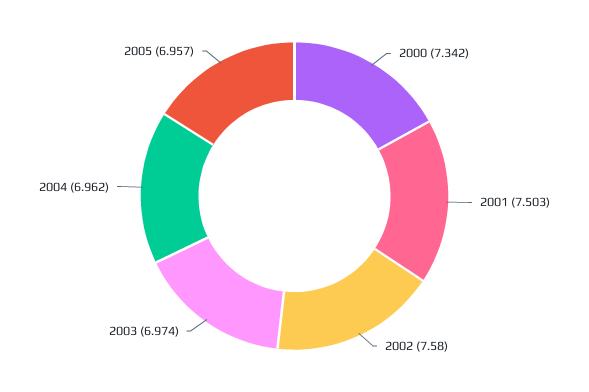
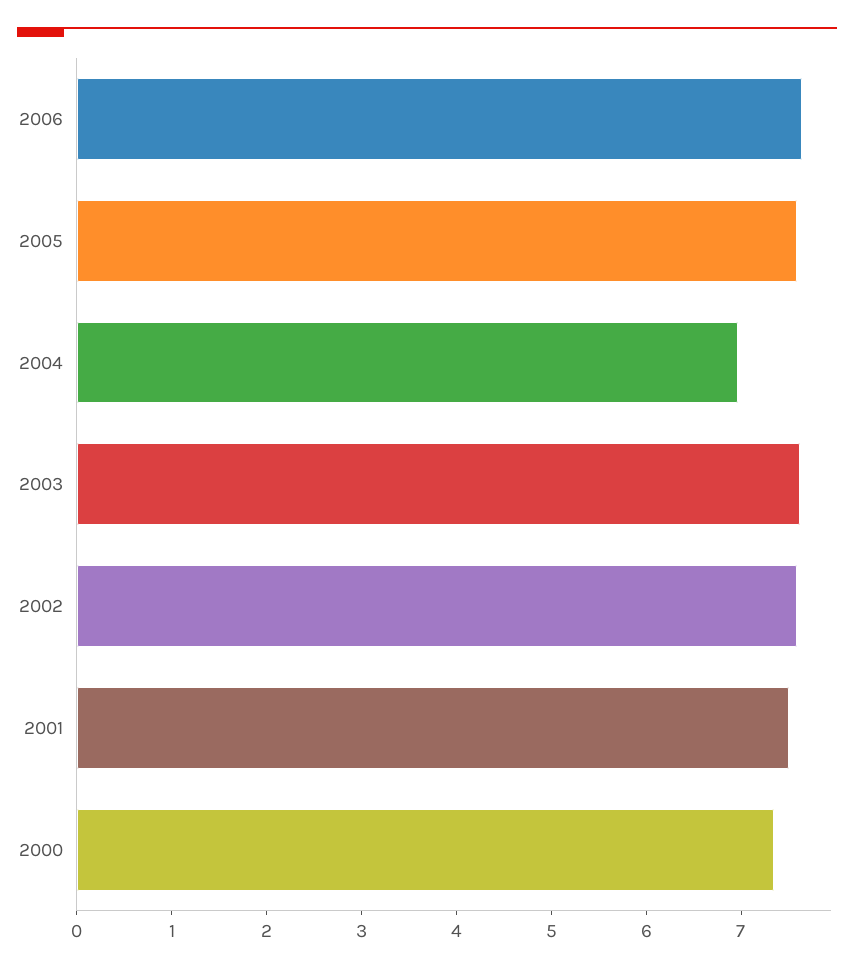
2003: 6.974 -> 7.6
2005: 6.957 -> 7.6
2006: none -> 7.6

